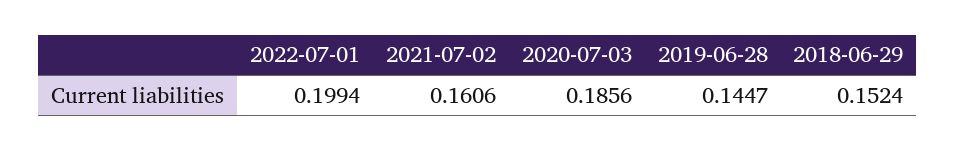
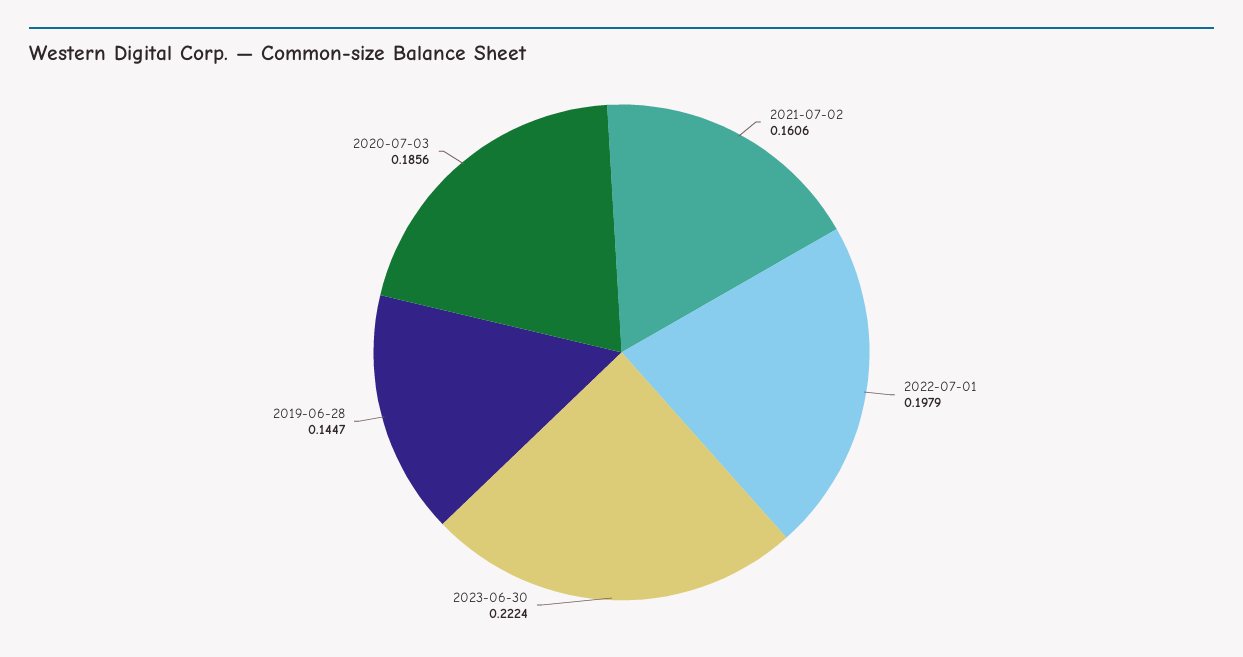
2022-07-01: 0.1994 -> 0.1979
2018-06-29: 0.1524 -> none
2023-06-30: none -> 0.2224

